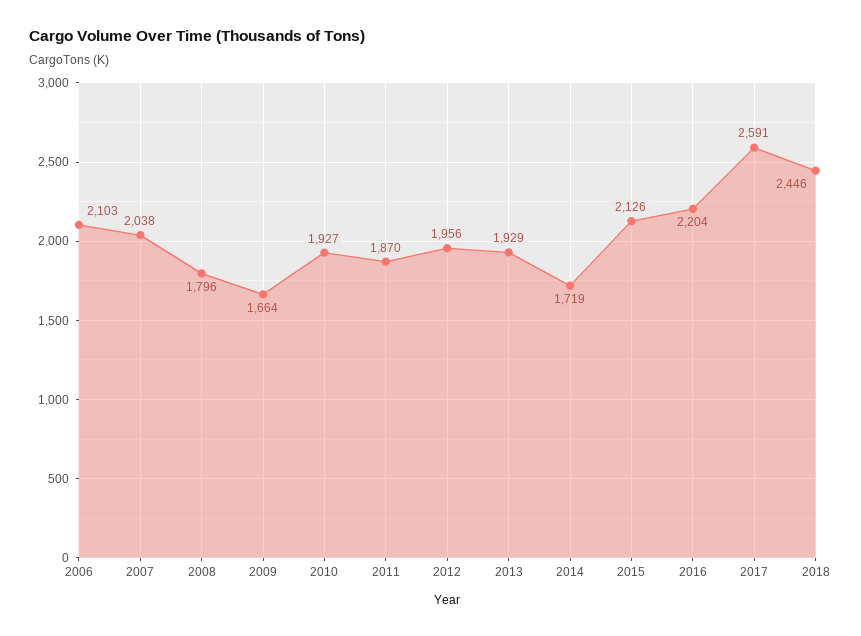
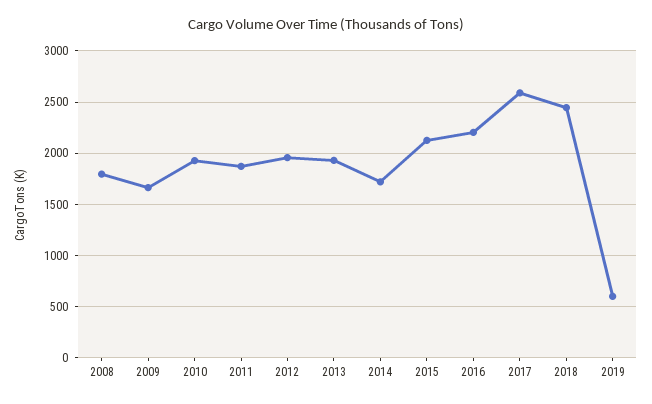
2006: 2103 -> none
2007: 2038 -> none
2019: none -> 600

